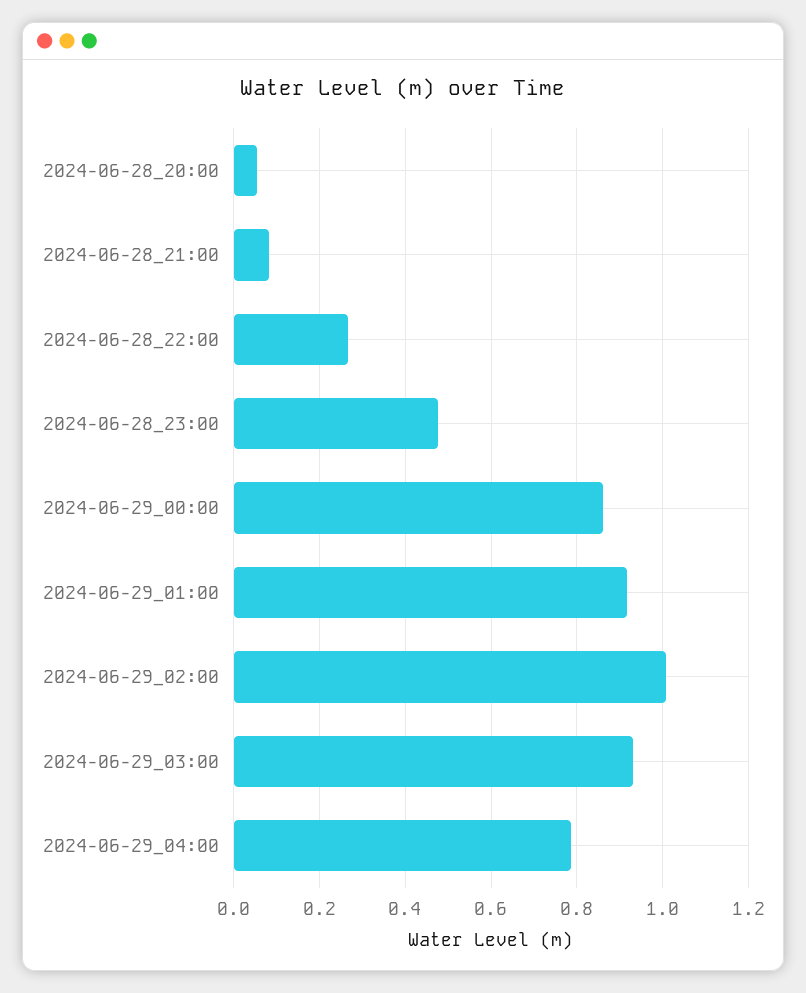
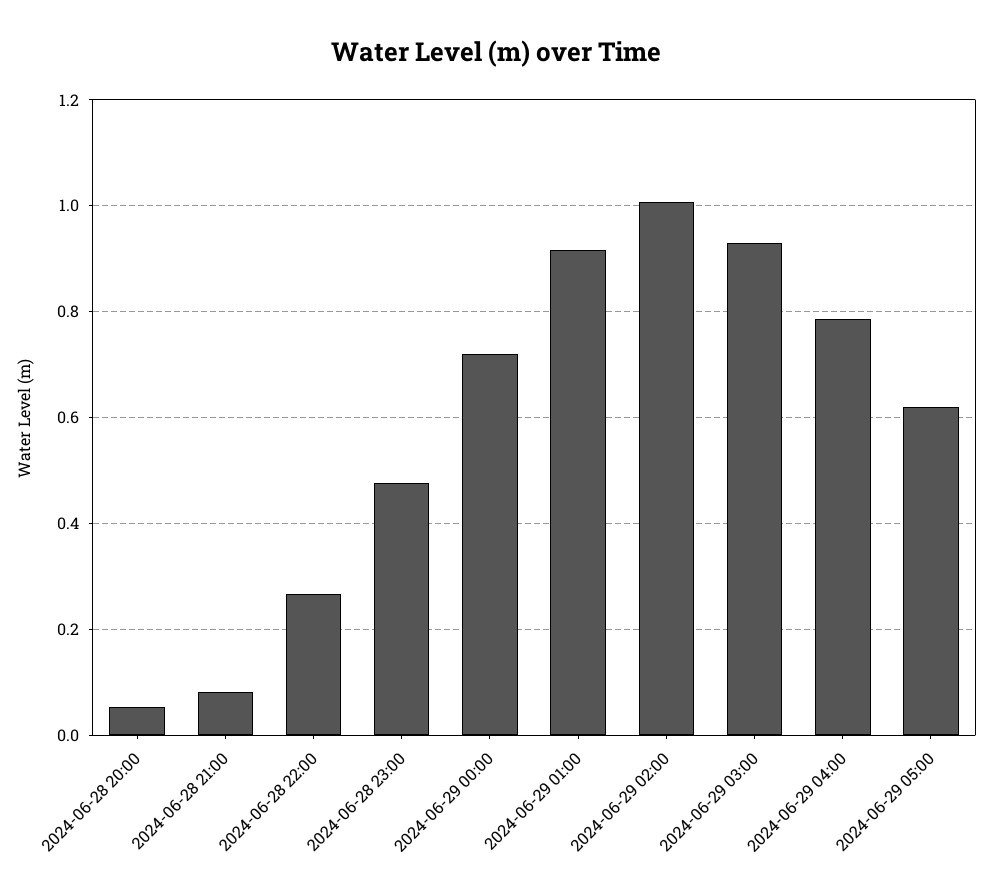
2024-06-29_00:00: 0.86 -> 0.72
2024-06-29 05:00: none -> 0.62

